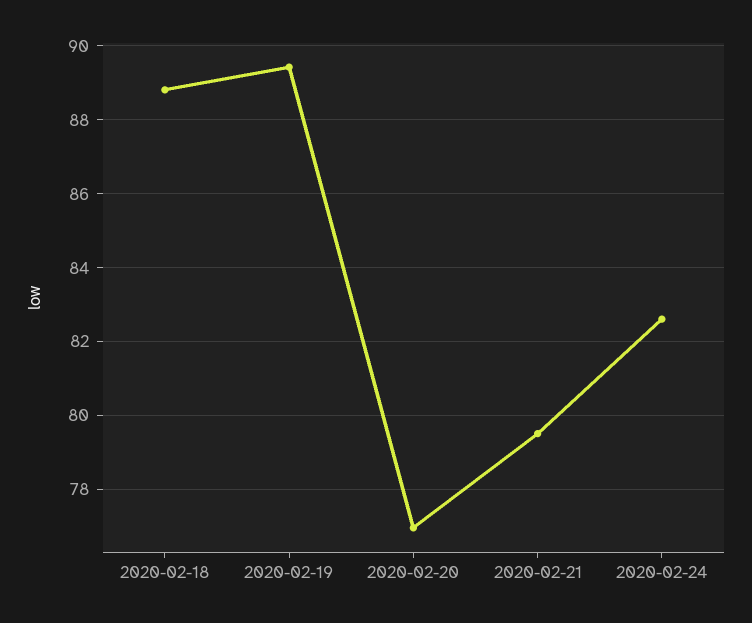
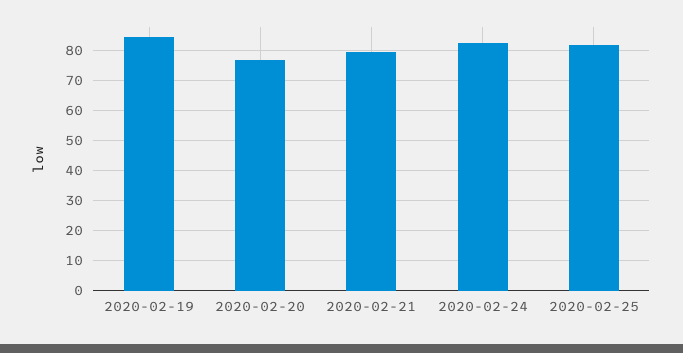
2020-02-18: 88.8 -> none
2020-02-19: 89.4 -> 84
2020-02-25: none -> 82

